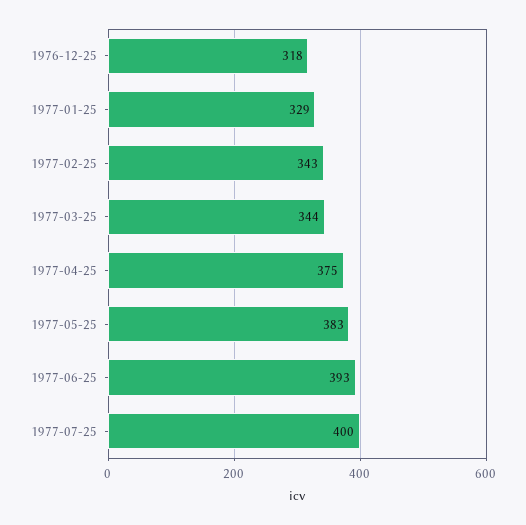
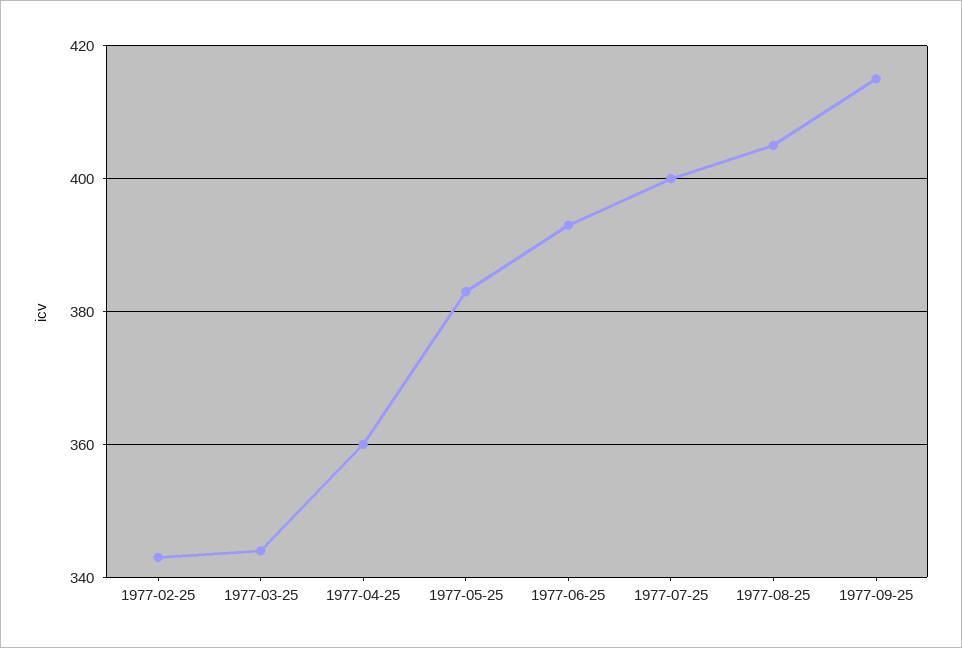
1976-12-25: 318 -> none
1977-01-25: 329 -> none
1977-04-25: 375 -> 360
1977-08-25: none -> 405
1977-09-25: none -> 415

